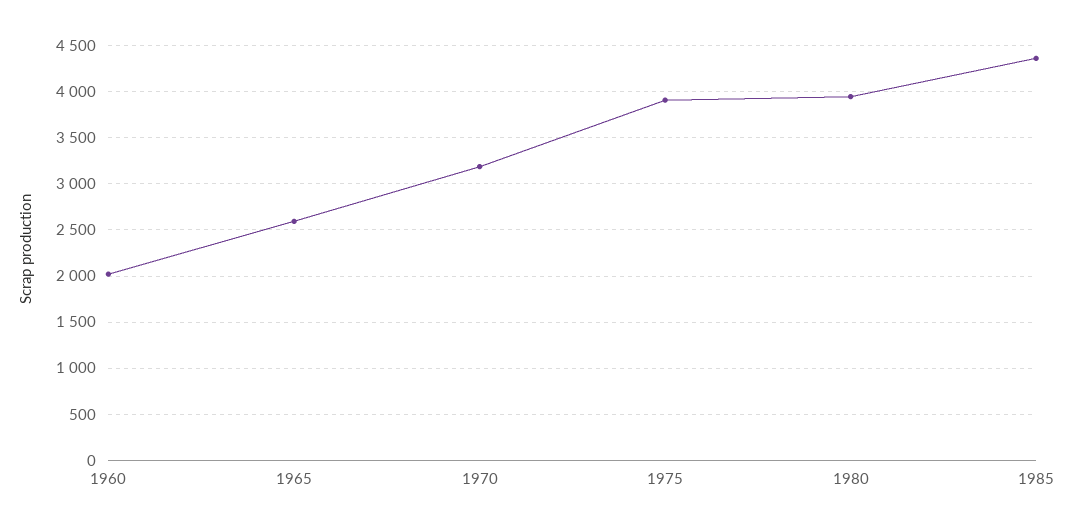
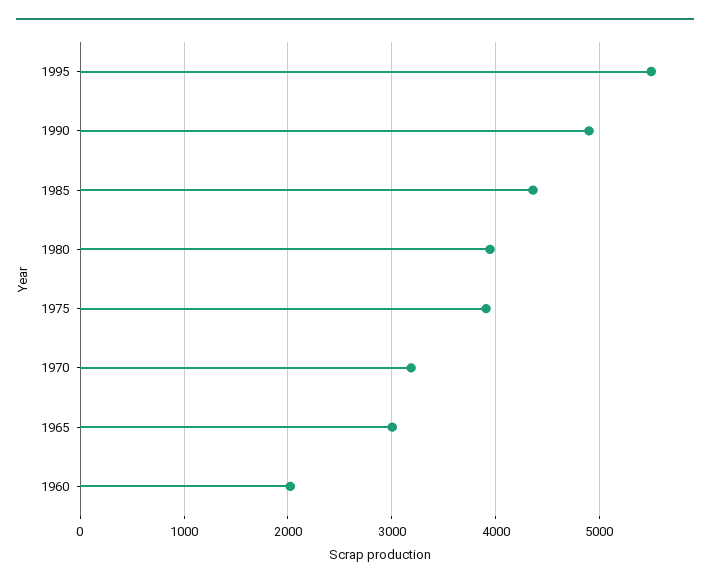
1965: 2600 -> 3000
1995: none -> 5500
1990: none -> 4900

